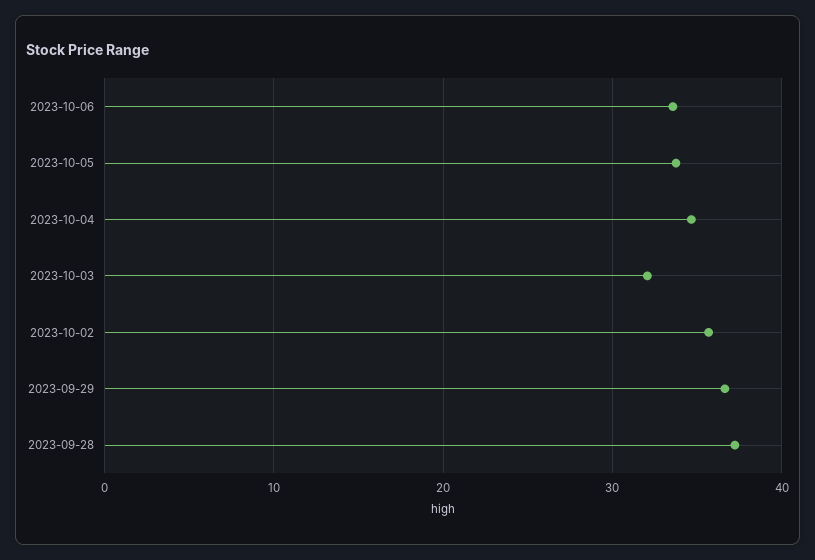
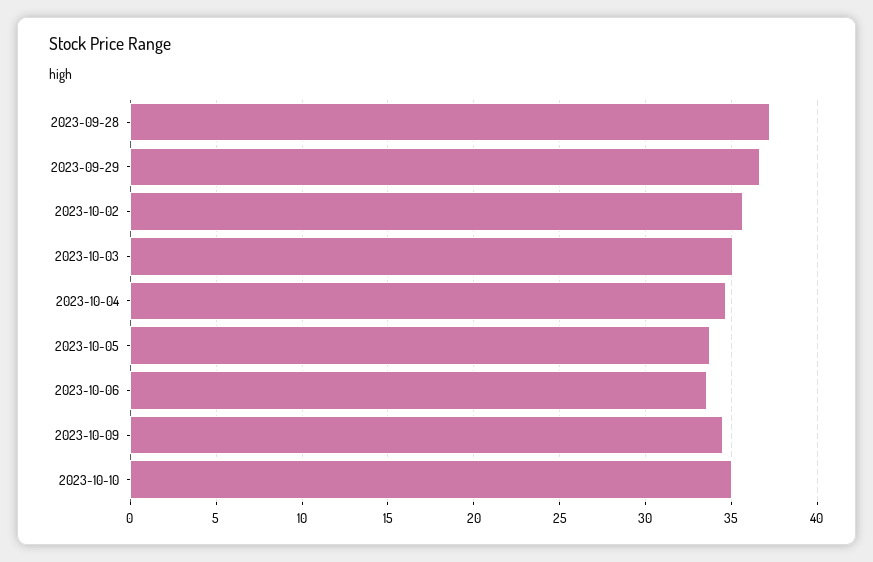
2023-10-03: 32 -> 35
2023-10-09: none -> 34.5
2023-10-10: none -> 35

